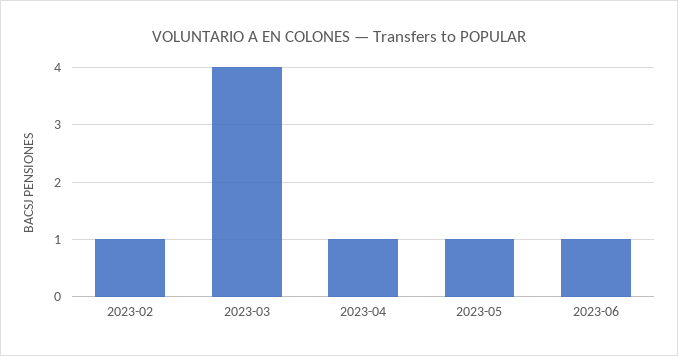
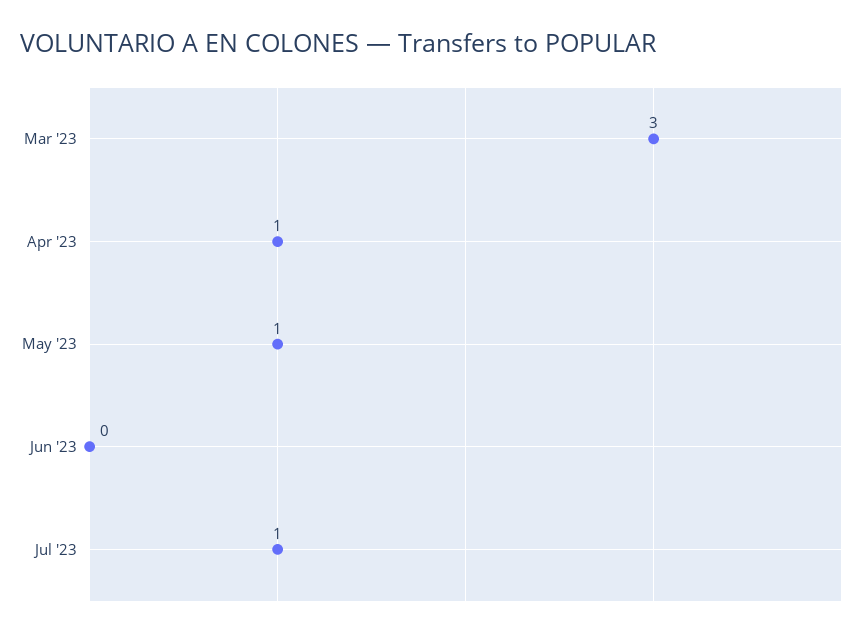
2023-02: 1 -> none
2023-03: 4 -> 3
2023-06: 1 -> 0
Jul '23: none -> 1

